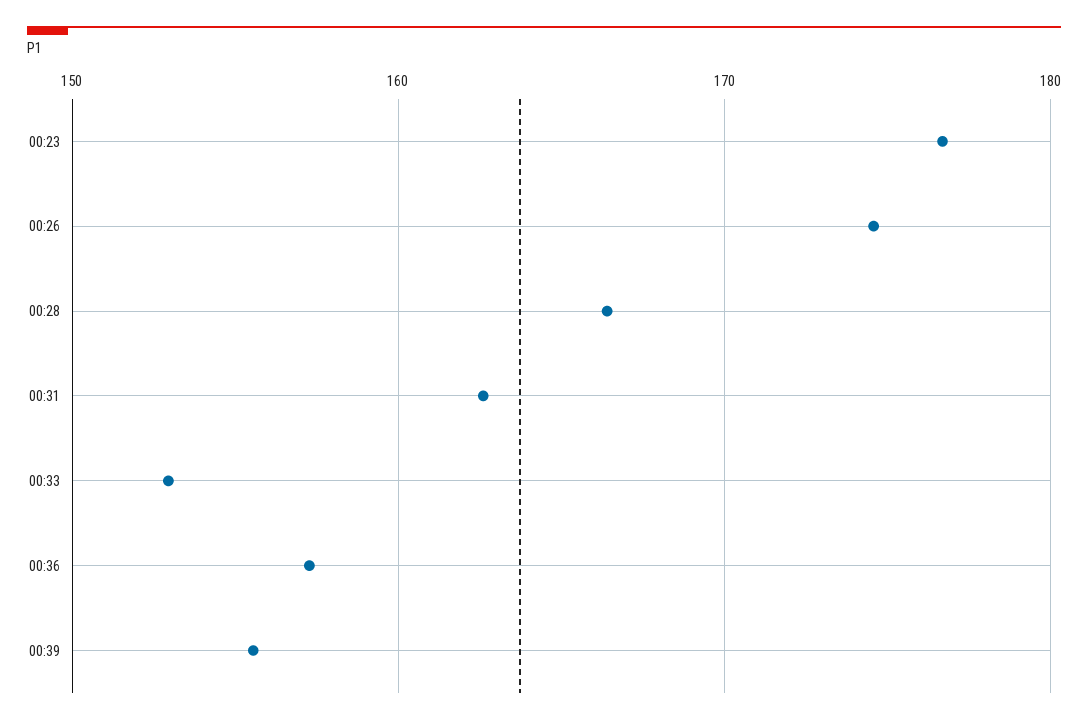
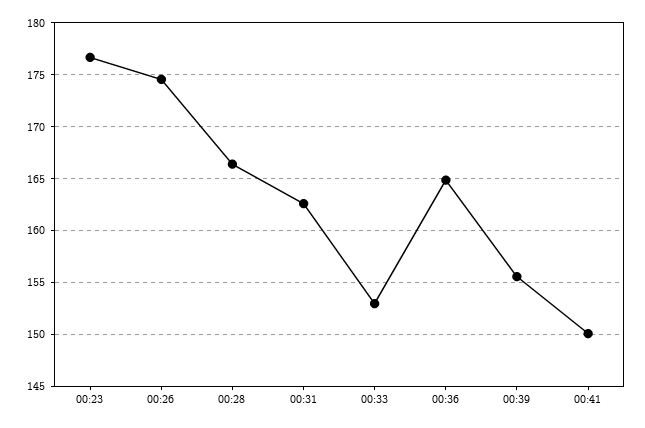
00:36: 157 -> 165
00:41: none -> 150

